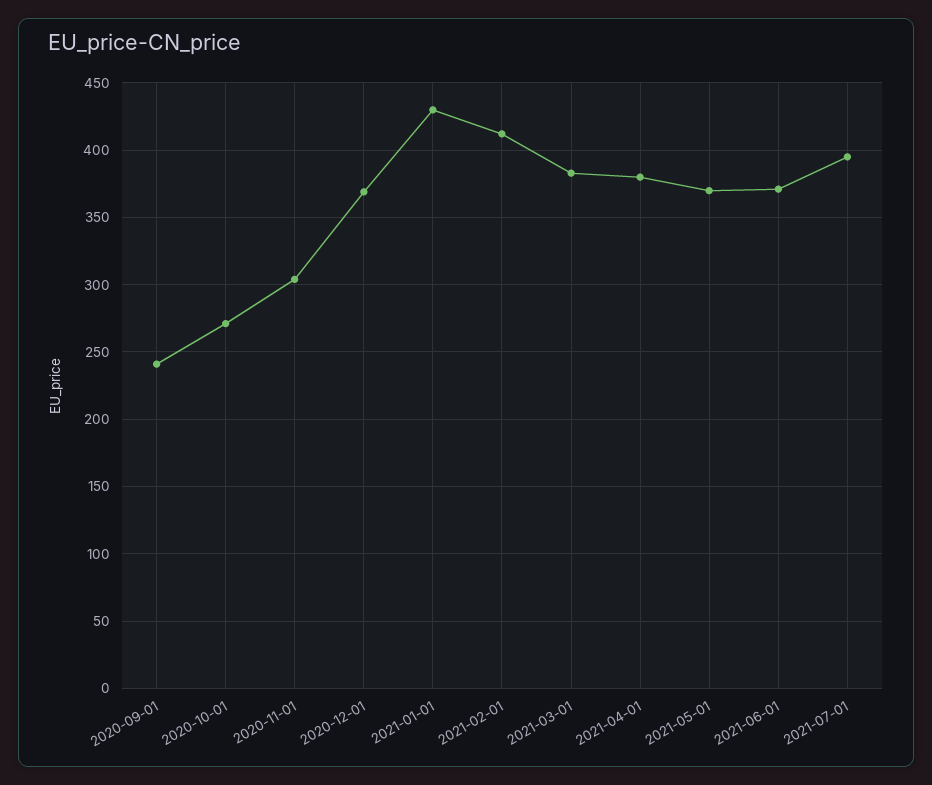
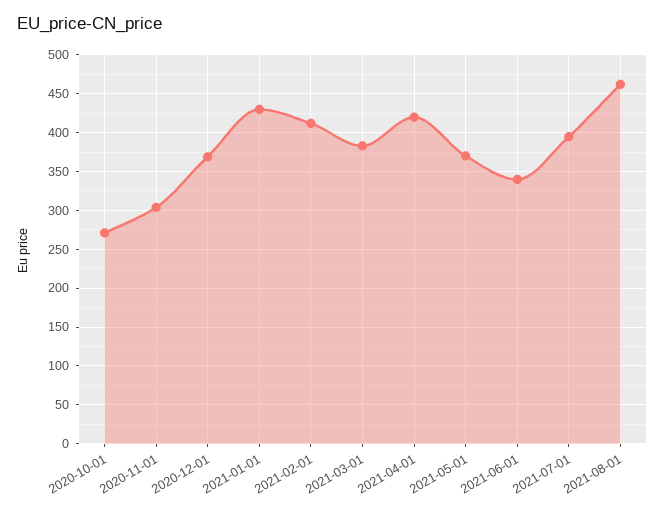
2020-09-01: 240 -> none
2021-04-01: 380 -> 420
2021-06-01: 370 -> 340
2021-08-01: none -> 460

